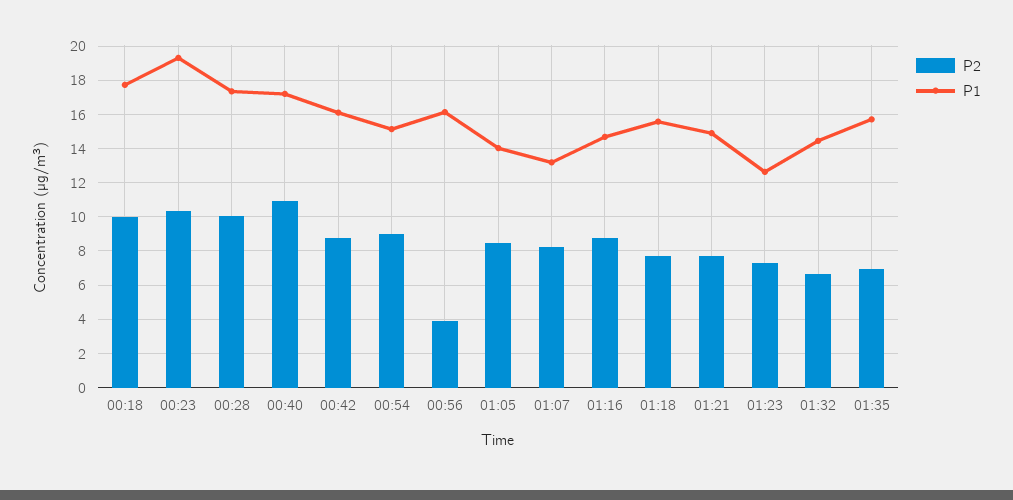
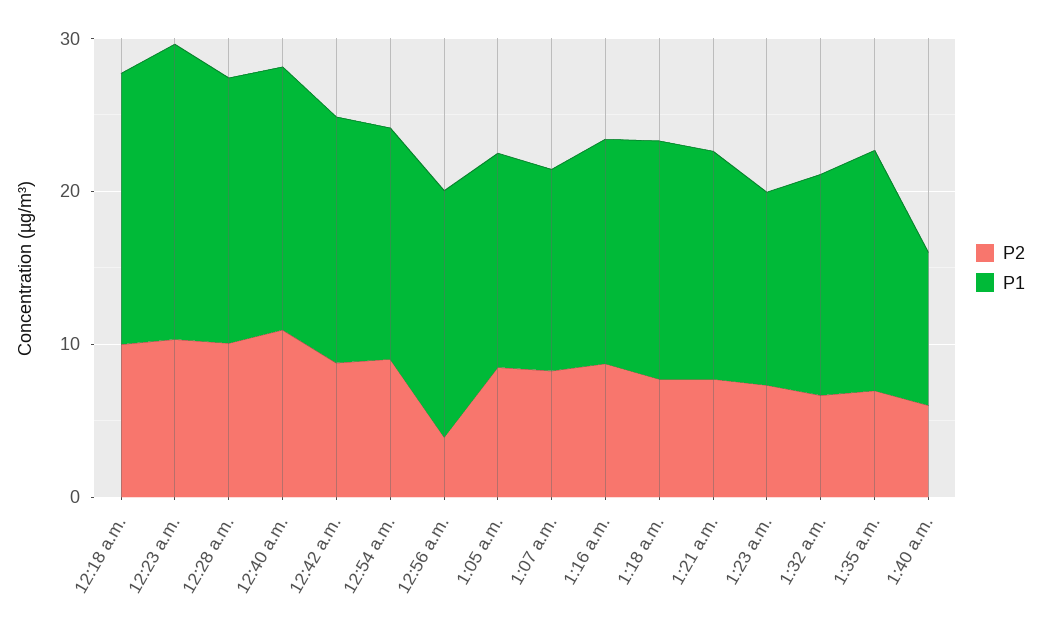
P2, 1:40 a.m.: none -> 6
P1, 1:40 a.m.: none -> 10

